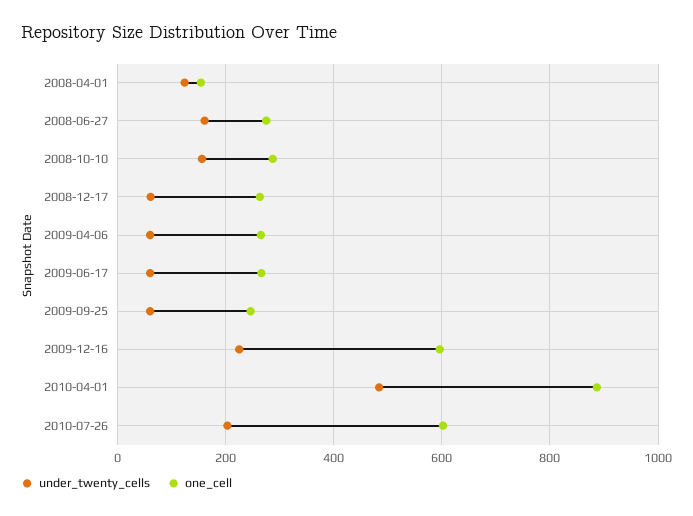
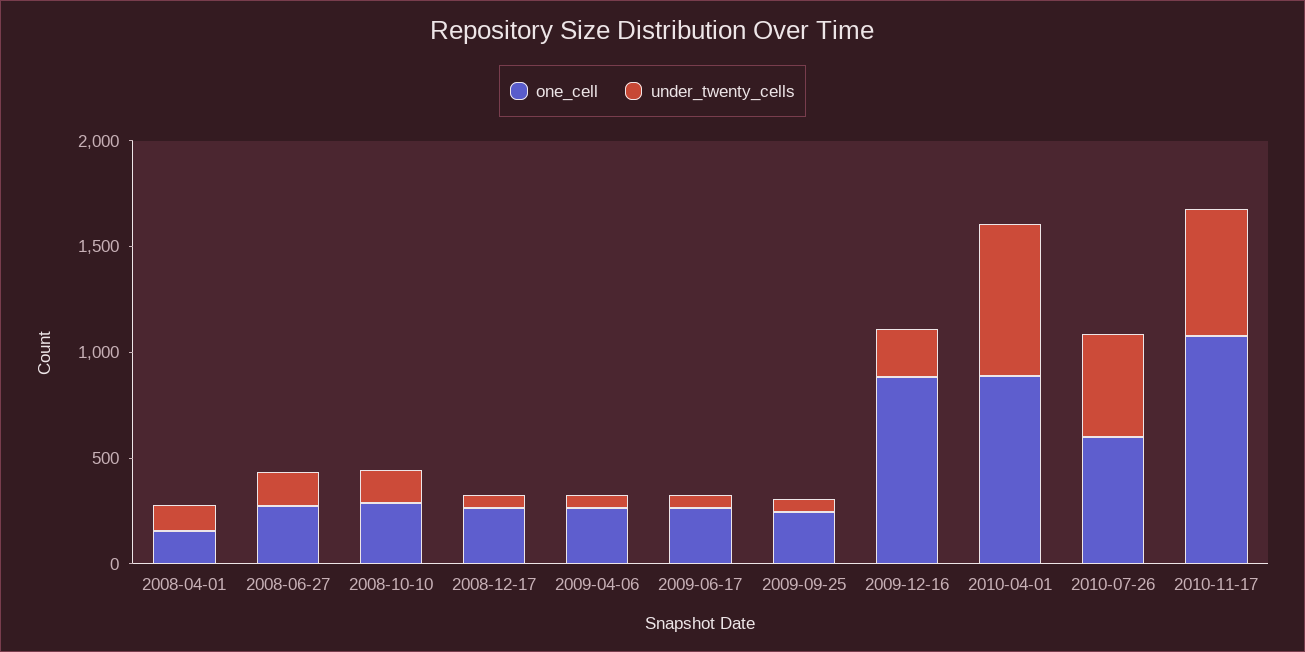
one_cell, 2009-12-16: 600 -> 900
under_twenty_cells, 2010-04-01: 480 -> 700
under_twenty_cells, 2010-07-26: 200 -> 500
one_cell, 2010-11-17: none -> 1100
under_twenty_cells, 2010-11-17: none -> 600

